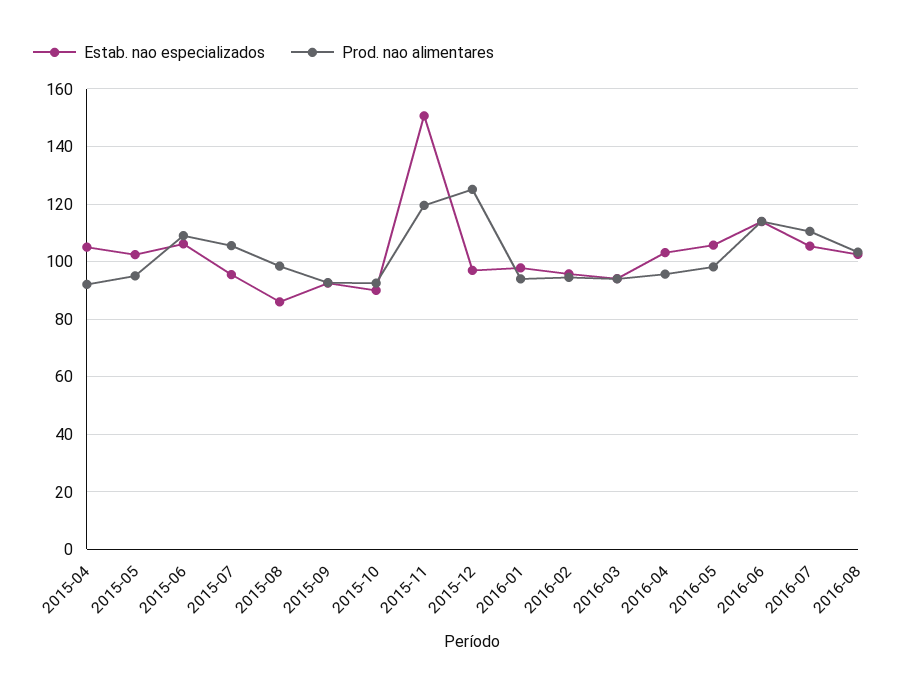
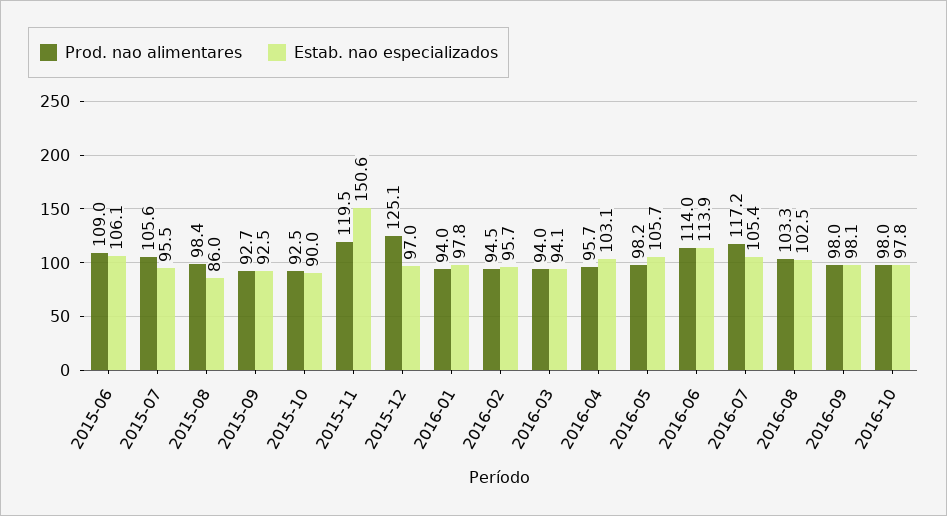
Estab. nao especializados, 2015-04: 105 -> none
Prod. nao alimentares, 2015-04: 92.5 -> none
Estab. nao especializados, 2015-05: 102.5 -> none
Prod. nao alimentares, 2015-05: 95 -> none
Prod. nao alimentares, 2016-07: 110 -> 117.2
Prod. nao alimentares, 2016-09: none -> 98
Estab. nao especializados, 2016-09: none -> 98.1
Prod. nao alimentares, 2016-10: none -> 98
Estab. nao especializados, 2016-10: none -> 97.8

